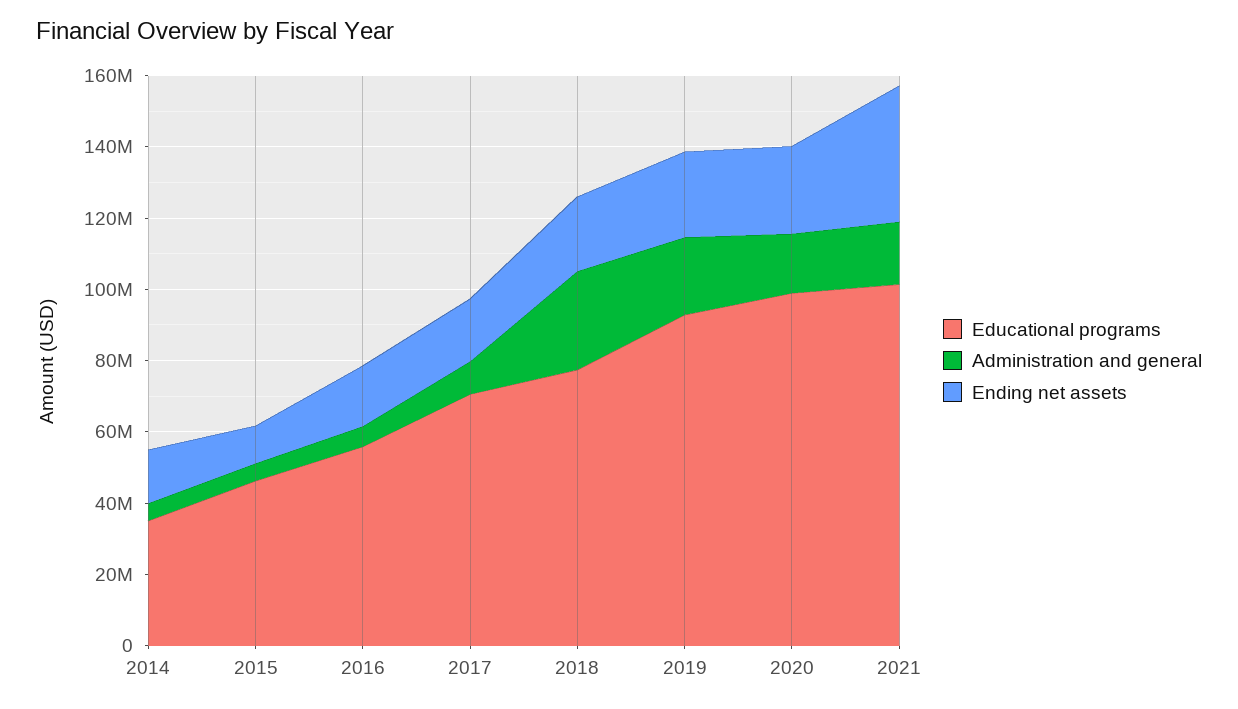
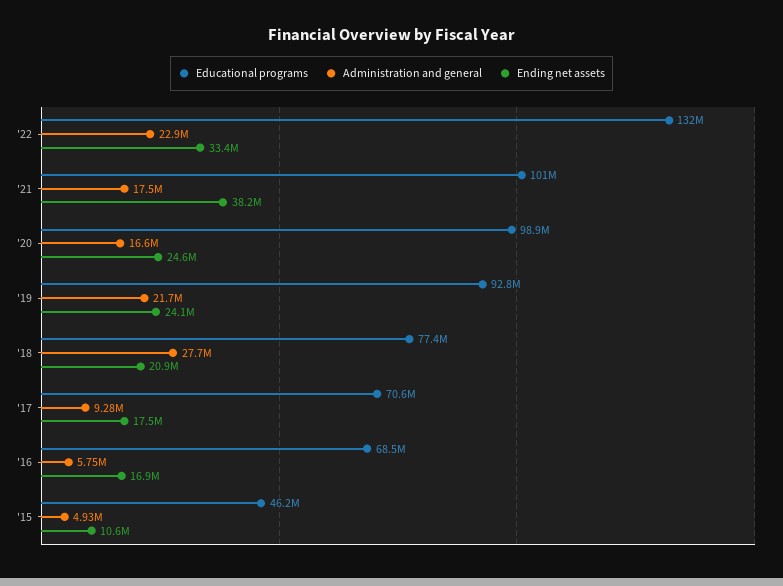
Educational programs, 2014: 35000000 -> none
Administration and general, 2014: 5000000 -> none
Ending net assets, 2014: 15000000 -> none
Educational programs, 2016: 55000000 -> 68500000
Educational programs, '22: none -> 132000000
Administration and general, '22: none -> 22900000
Ending net assets, '22: none -> 33400000

